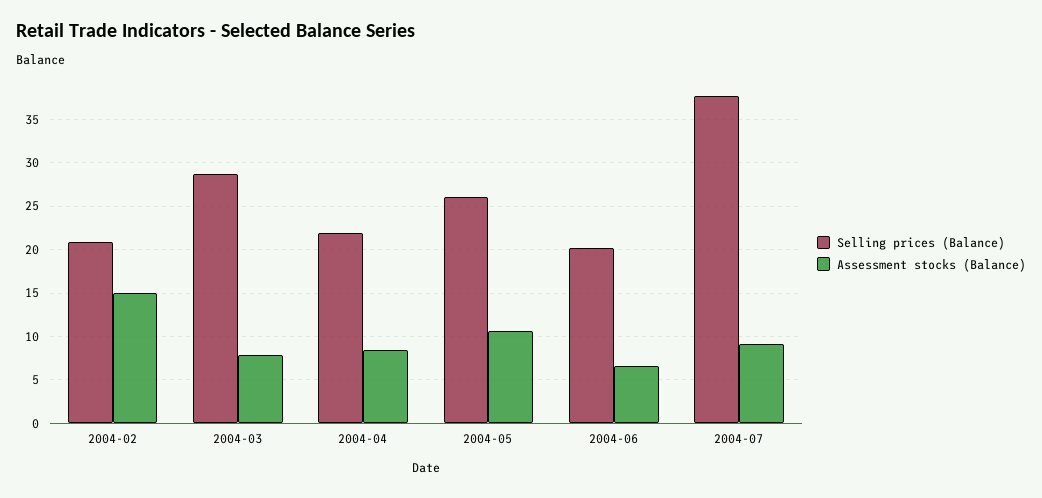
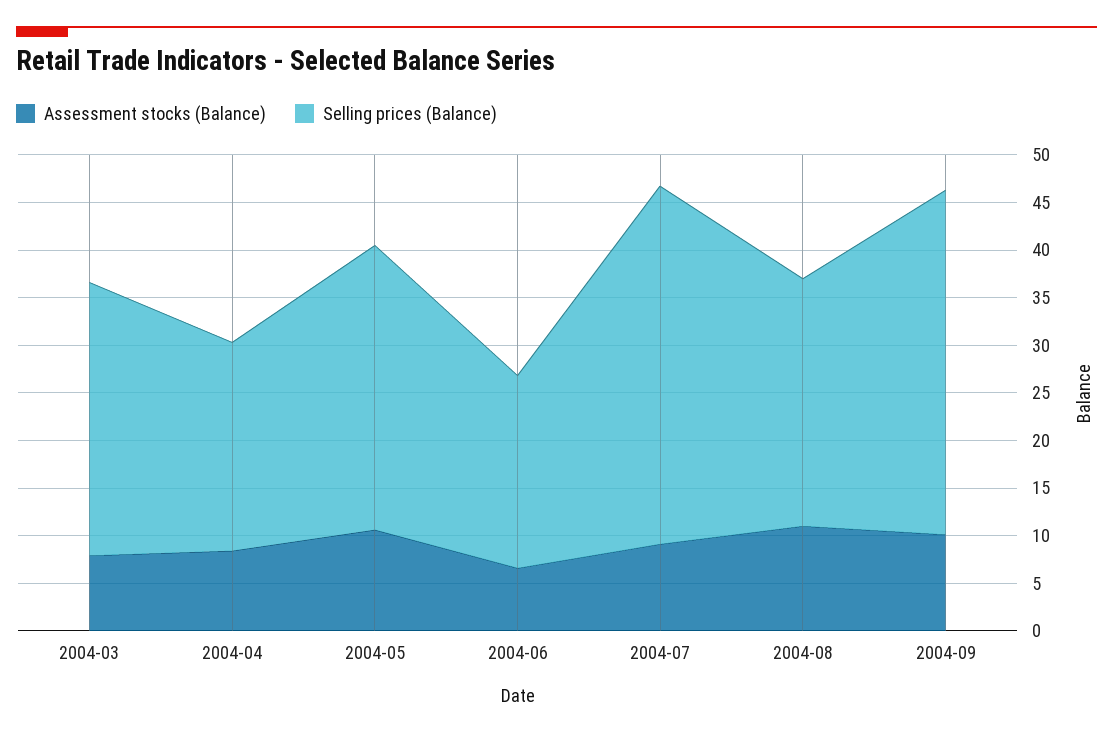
Selling prices (Balance), 2004-02: 21 -> none
Assessment stocks (Balance), 2004-02: 15 -> none
Selling prices (Balance), 2004-05: 26 -> 30
Assessment stocks (Balance), 2004-08: none -> 11
Selling prices (Balance), 2004-08: none -> 26
Assessment stocks (Balance), 2004-09: none -> 10
Selling prices (Balance), 2004-09: none -> 36

